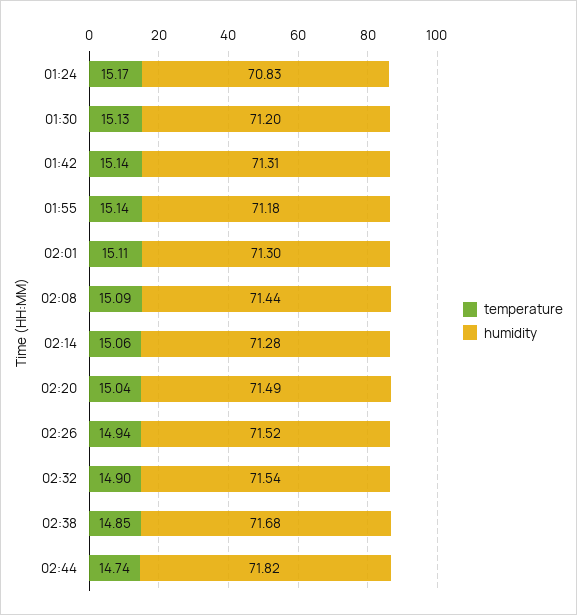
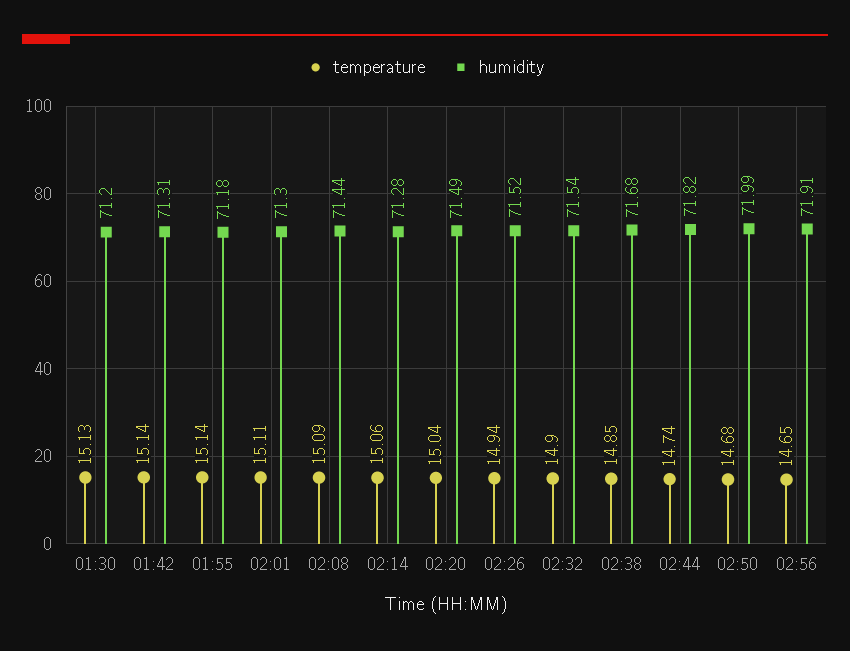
temperature, 01:24: 15.17 -> none
humidity, 01:24: 70.83 -> none
temperature, 02:50: none -> 14.68
humidity, 02:50: none -> 71.99
temperature, 02:56: none -> 14.65
humidity, 02:56: none -> 71.91

